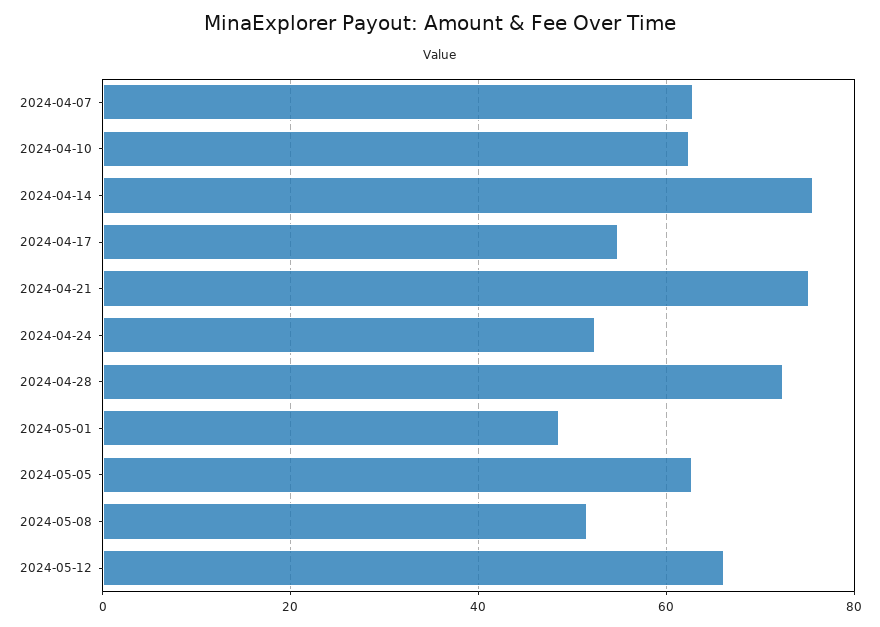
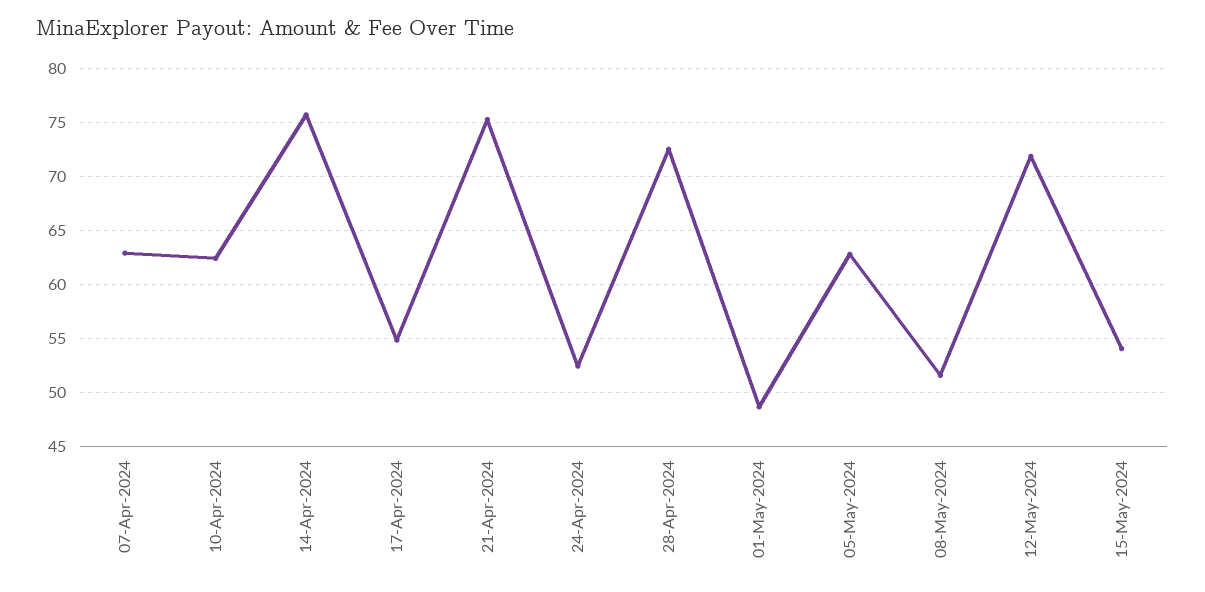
2024-05-12: 66 -> 72
15-May-2024: none -> 54

